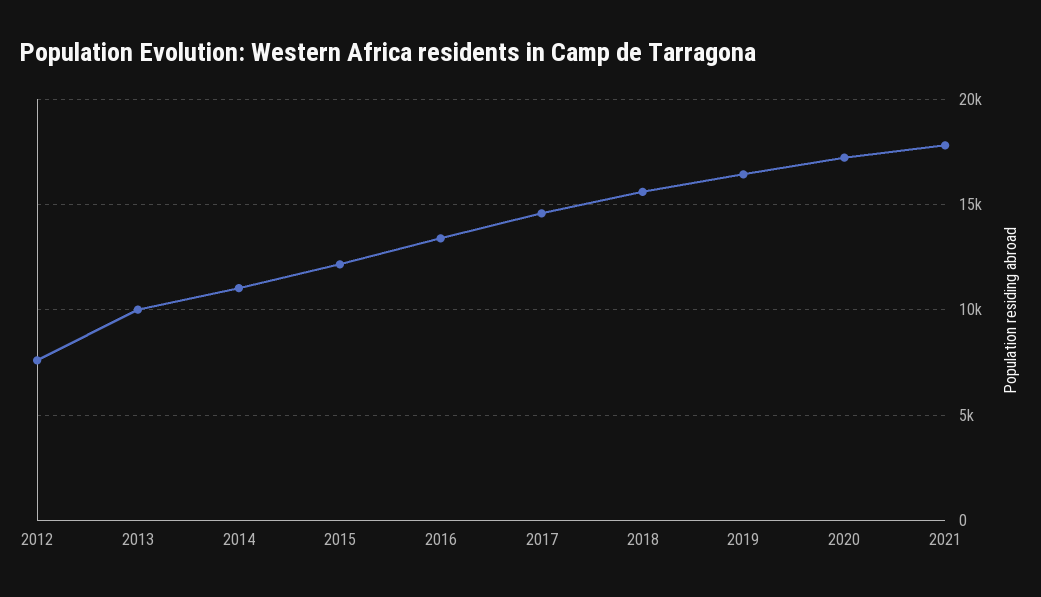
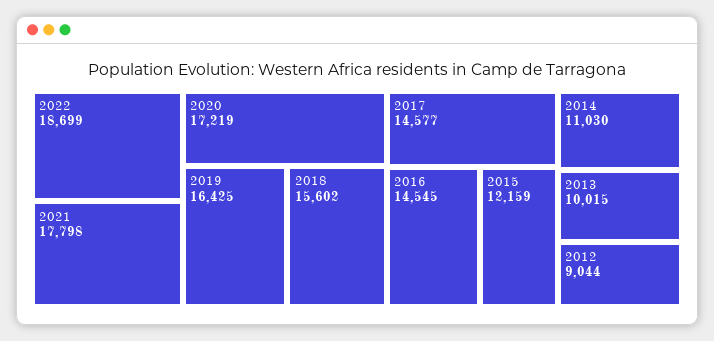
2012: 7500 -> 9044
2016: 13500 -> 14545
2022: none -> 18699

